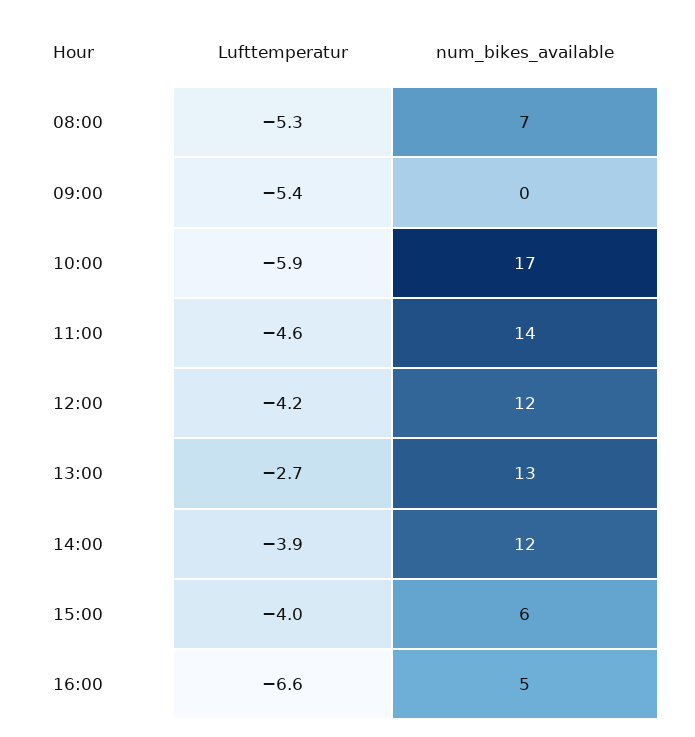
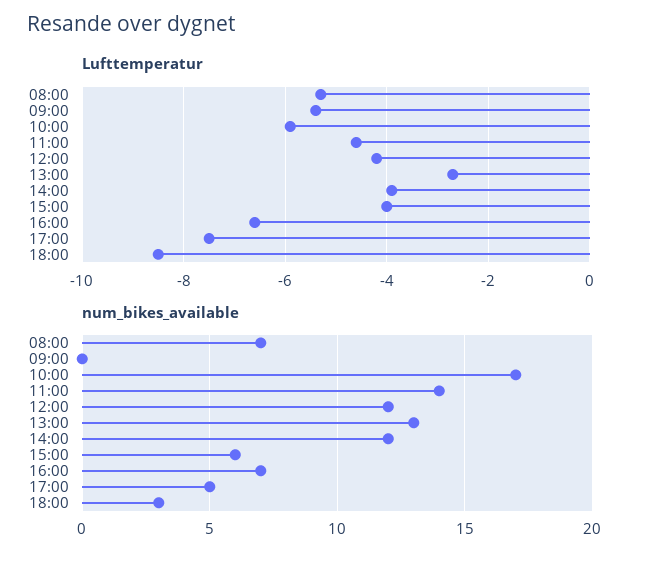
num_bikes_available, 16:00: 5 -> 7
Lufttemperatur, 17:00: none -> -7.5
Lufttemperatur, 18:00: none -> -8.5
num_bikes_available, 17:00: none -> 5
num_bikes_available, 18:00: none -> 3

